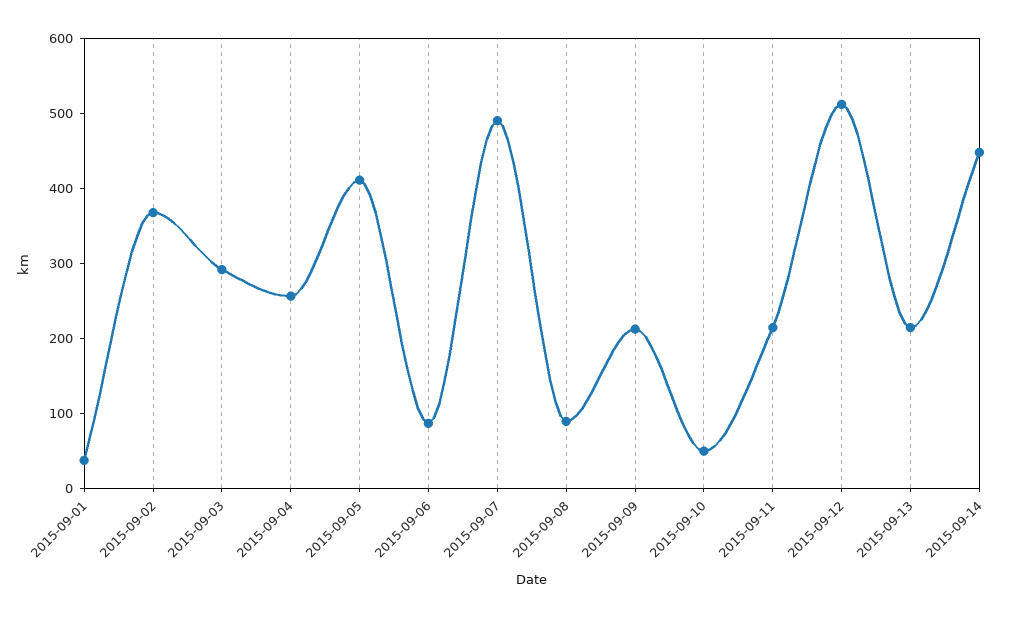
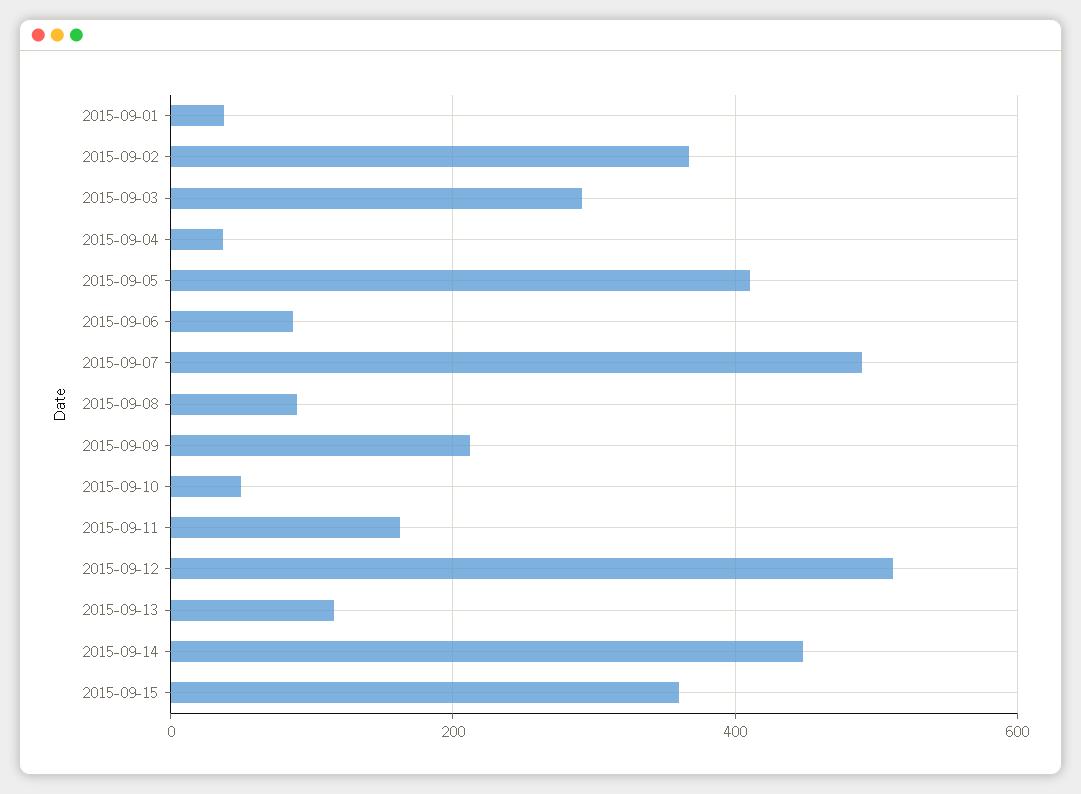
2015-09-04: 260 -> 40
2015-09-11: 220 -> 160
2015-09-13: 220 -> 120
2015-09-15: none -> 360

